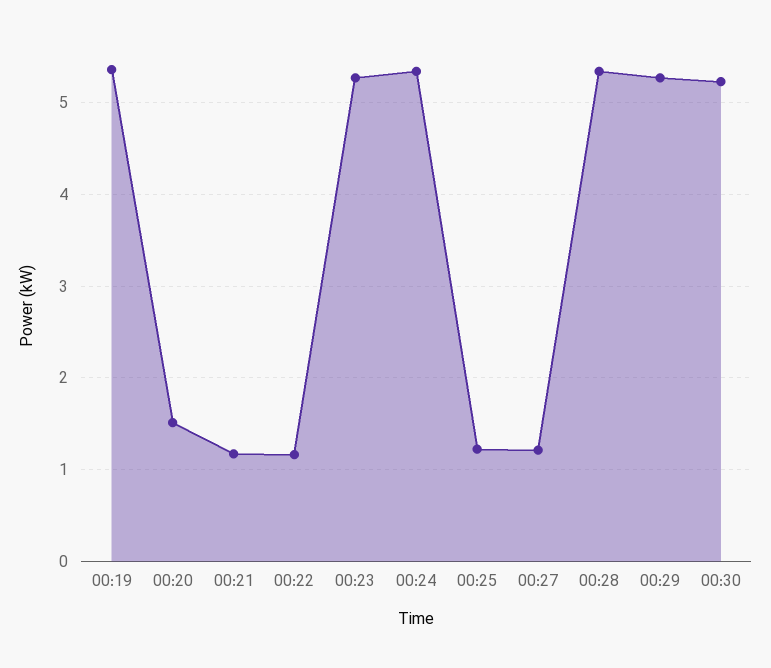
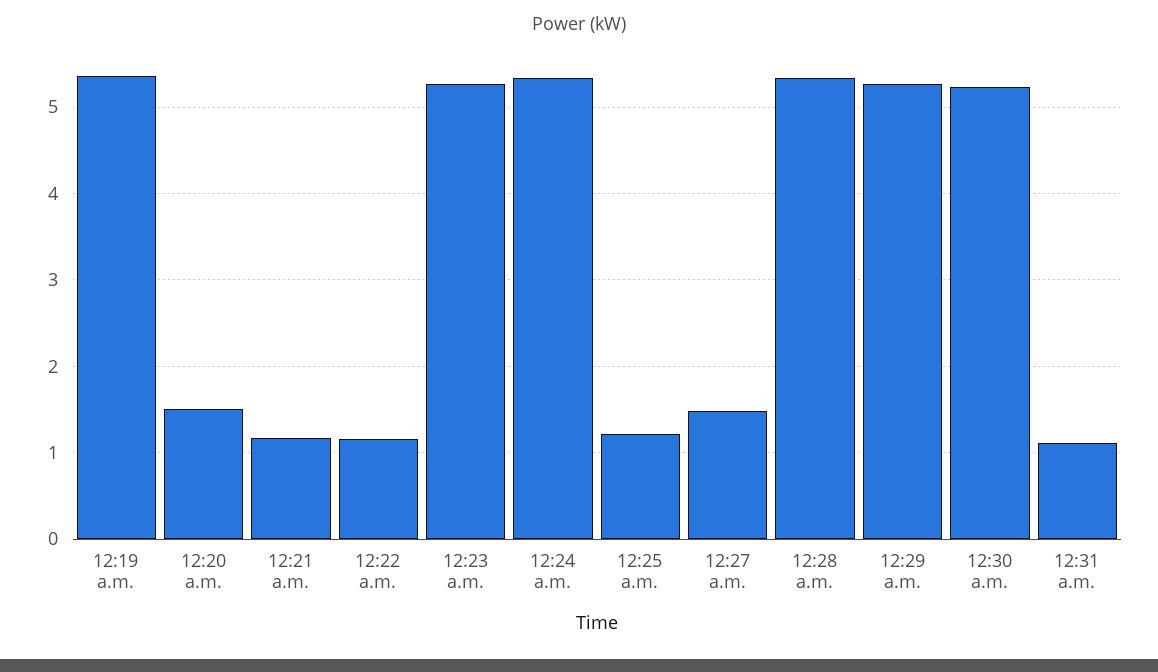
00:27: 1.2 -> 1.5
12:31 a.m.: none -> 1.1

